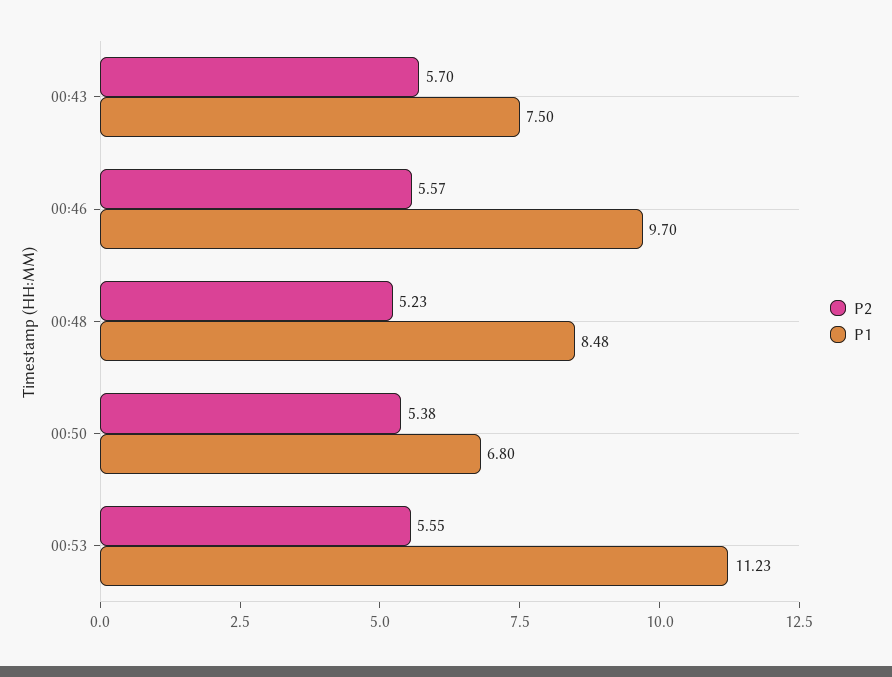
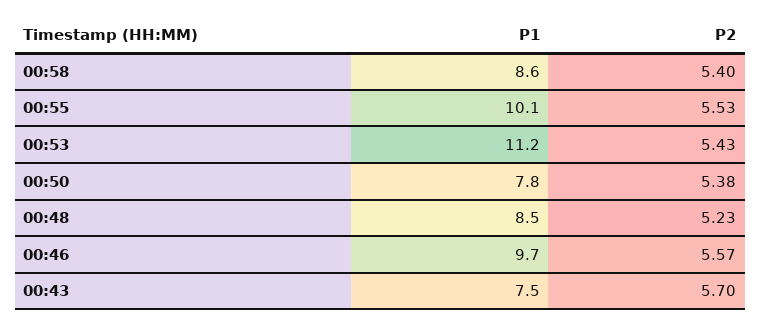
P1, 00:50: 6.8 -> 7.8
P2, 00:53: 5.55 -> 5.43
P1, 00:58: none -> 8.6
P2, 00:58: none -> 5.4
P1, 00:55: none -> 10.1
P2, 00:55: none -> 5.53

